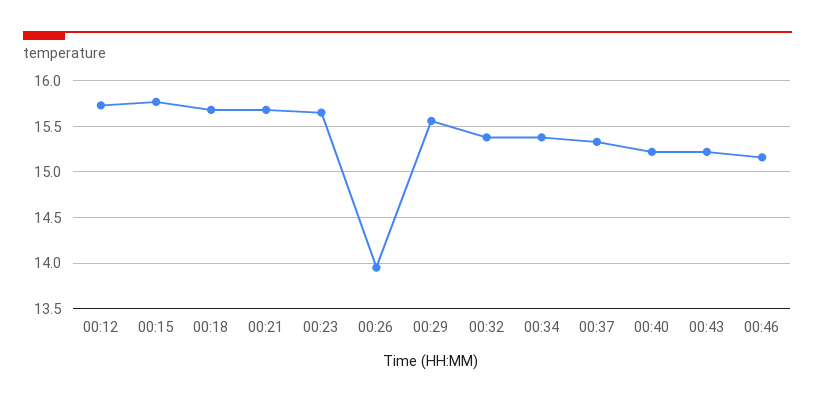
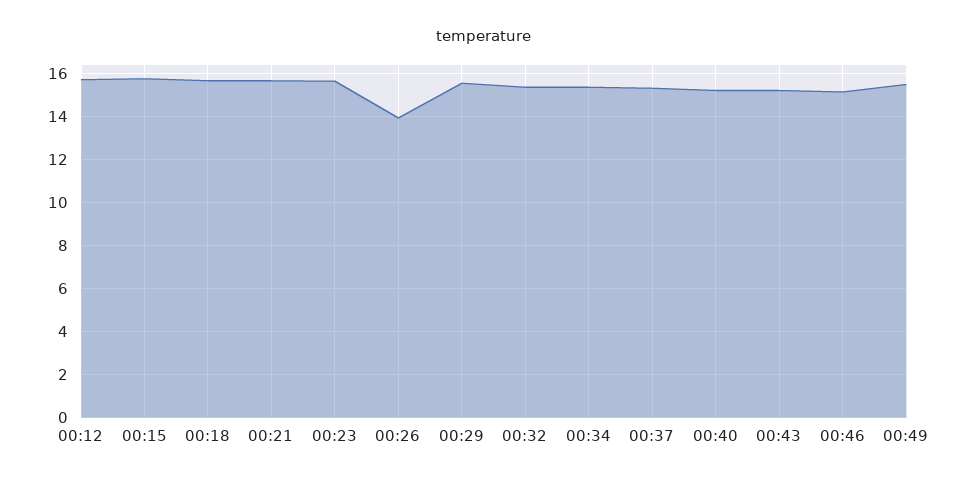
00:49: none -> 15.5

